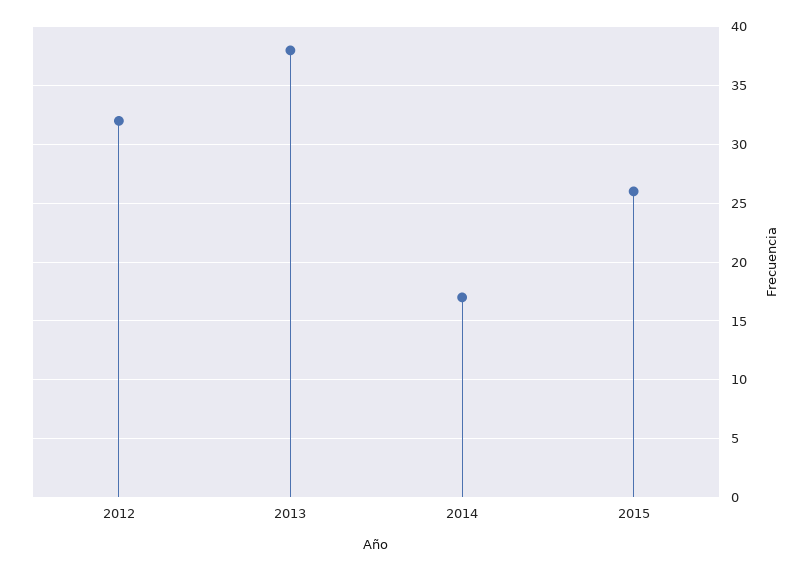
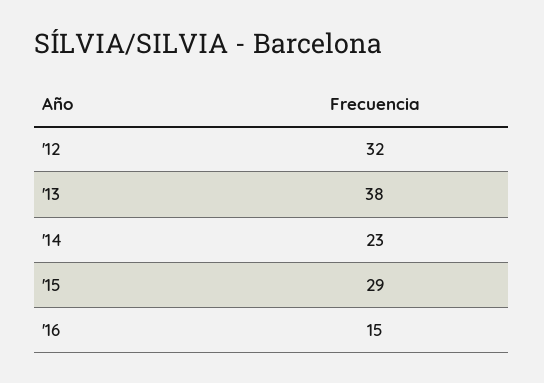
2014: 17 -> 23
2015: 26 -> 29
'16: none -> 15

